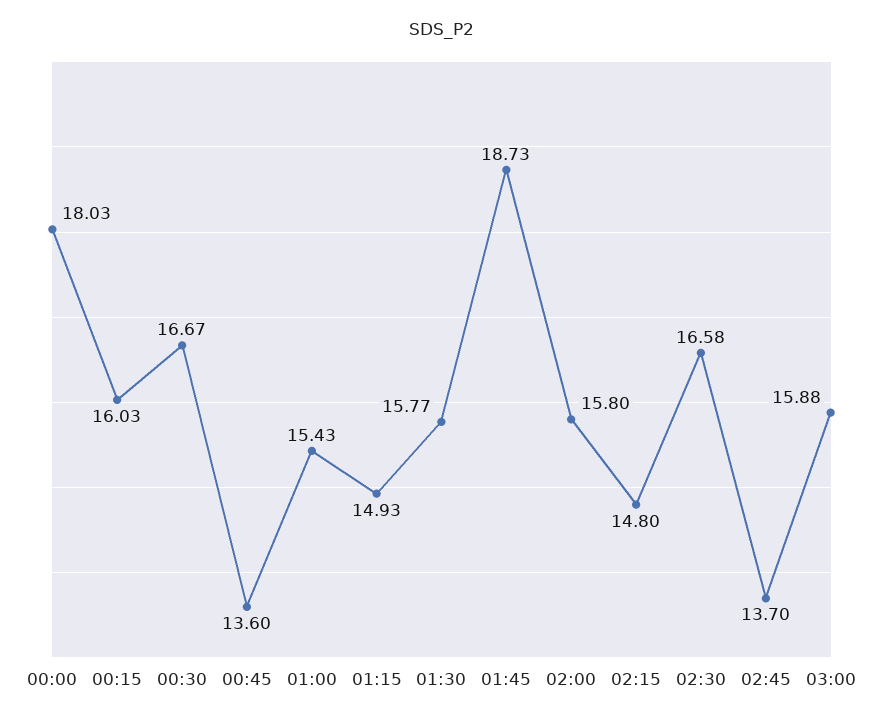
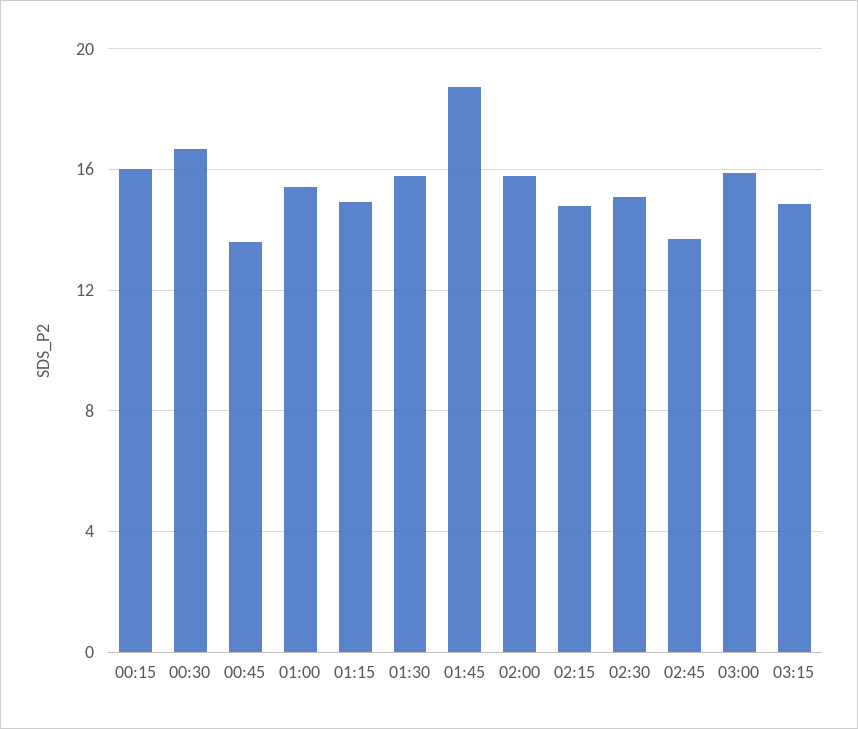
00:00: 18.03 -> none
02:30: 16.58 -> 15
03:15: none -> 15

